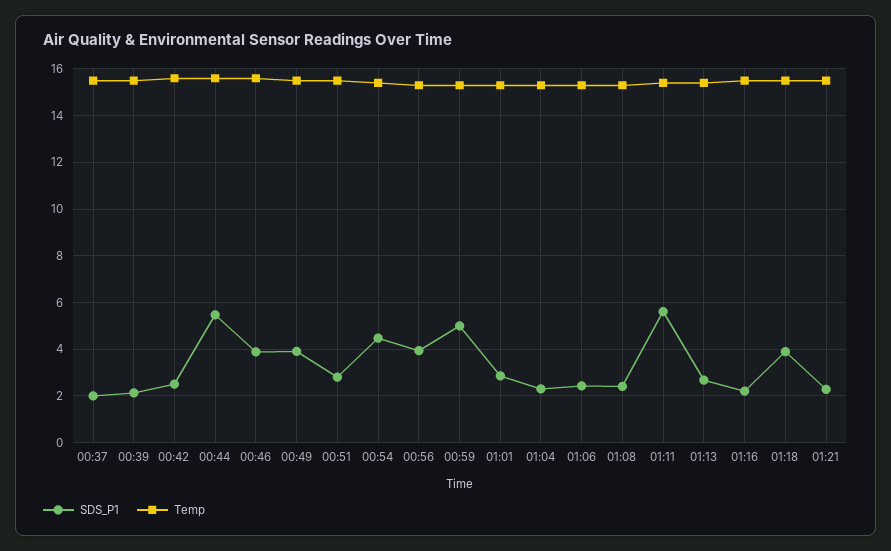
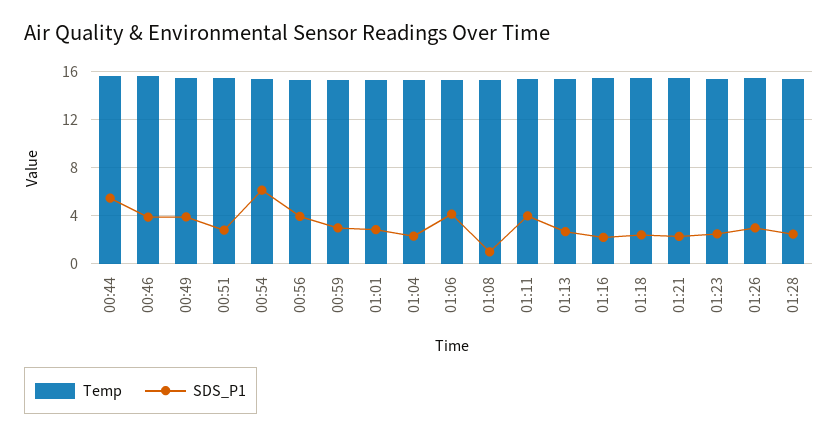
SDS_P1, 00:37: 2 -> none
Temp, 00:37: 15.5 -> none
SDS_P1, 00:39: 2 -> none
Temp, 00:39: 15.5 -> none
SDS_P1, 00:42: 2.5 -> none
Temp, 00:42: 15.5 -> none
SDS_P1, 00:54: 4.5 -> 6
SDS_P1, 00:59: 5 -> 3
SDS_P1, 01:06: 2.5 -> 4
SDS_P1, 01:08: 2.5 -> 1
SDS_P1, 01:11: 5.5 -> 4
SDS_P1, 01:18: 4 -> 2.5
Temp, 01:23: none -> 15.5
SDS_P1, 01:23: none -> 2.5
Temp, 01:26: none -> 15.5
SDS_P1, 01:26: none -> 3
Temp, 01:28: none -> 15.5
SDS_P1, 01:28: none -> 2.5

